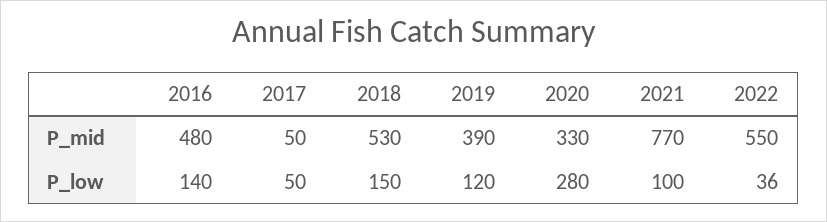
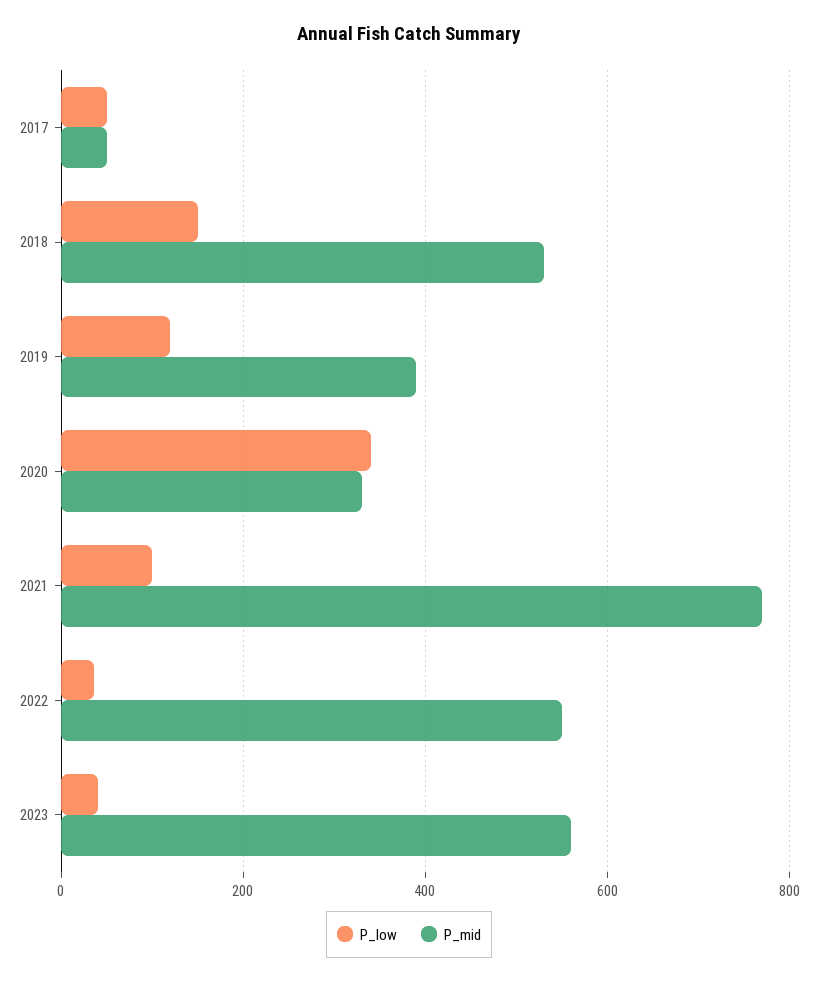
P_mid, 2016: 480 -> none
P_low, 2016: 140 -> none
P_low, 2020: 280 -> 340
P_low, 2023: none -> 40
P_mid, 2023: none -> 560

